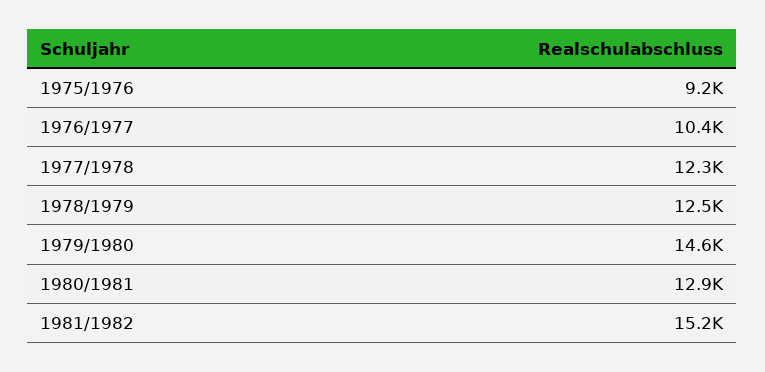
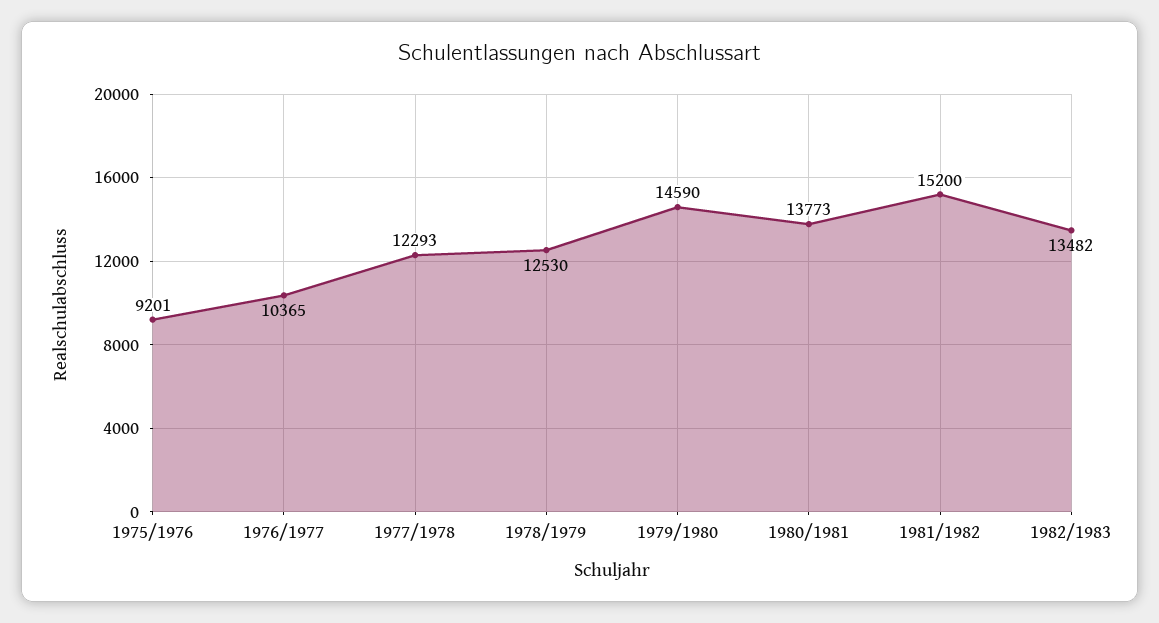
1980/1981: 12900 -> 13773
1982/1983: none -> 13482

